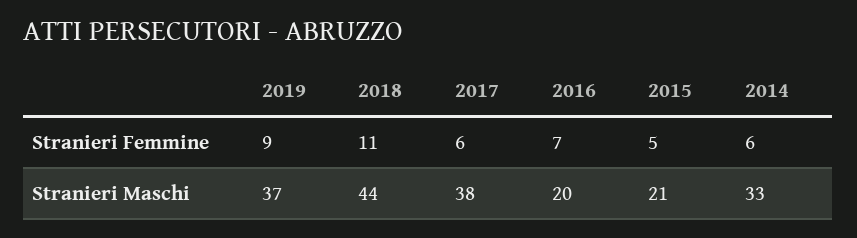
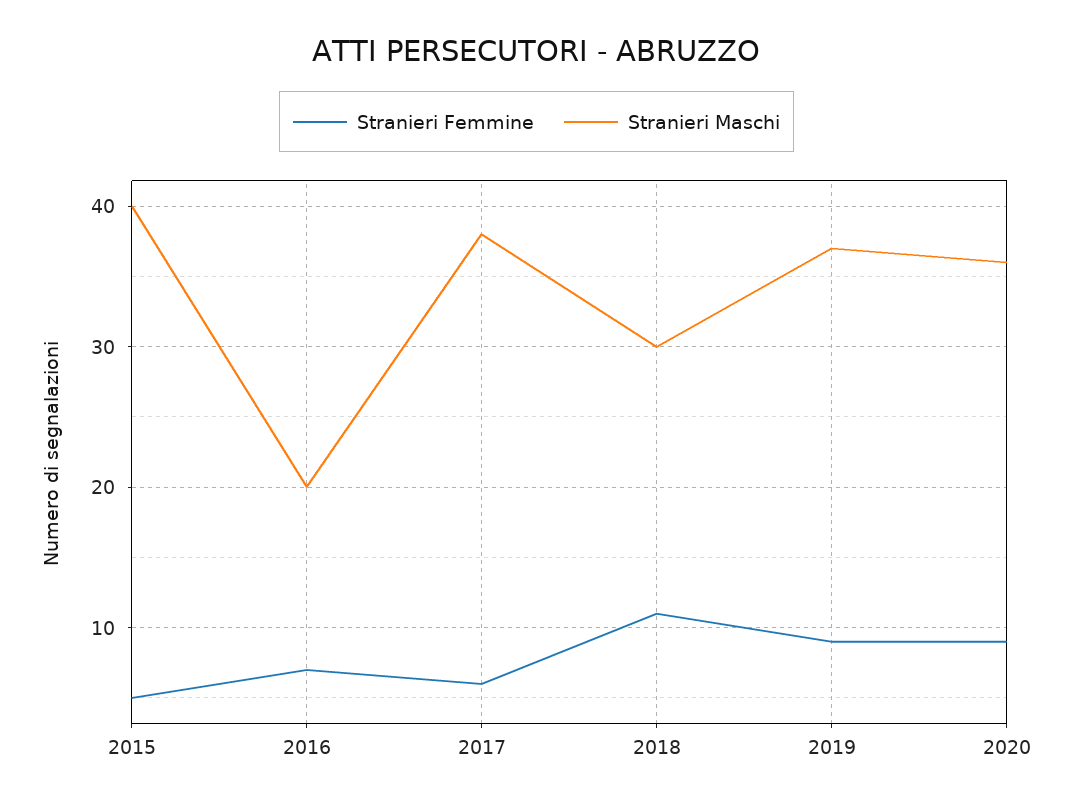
Stranieri Femmine, 2014: 6 -> none
Stranieri Maschi, 2018: 44 -> 30
Stranieri Maschi, 2015: 21 -> 40
Stranieri Maschi, 2014: 33 -> none
Stranieri Femmine, 2020: none -> 9
Stranieri Maschi, 2020: none -> 36

